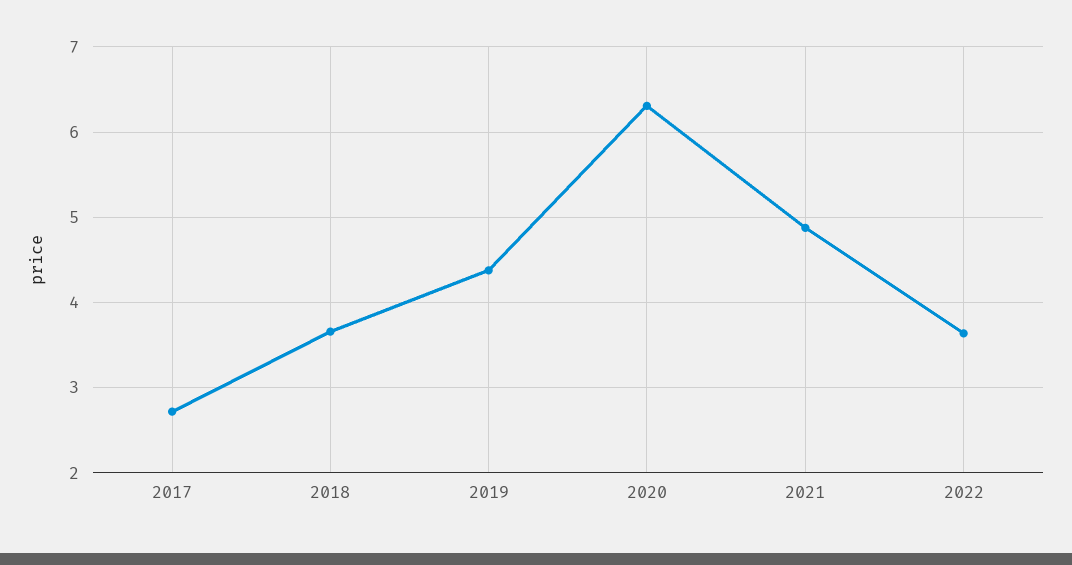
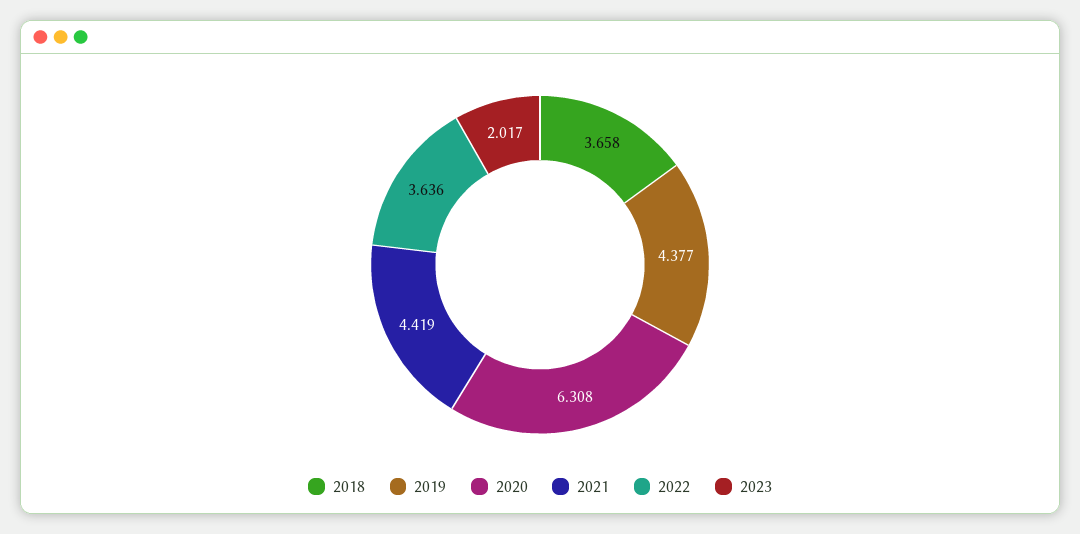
2017: 2.7 -> none
2021: 4.9 -> 4.419
2023: none -> 2.017

